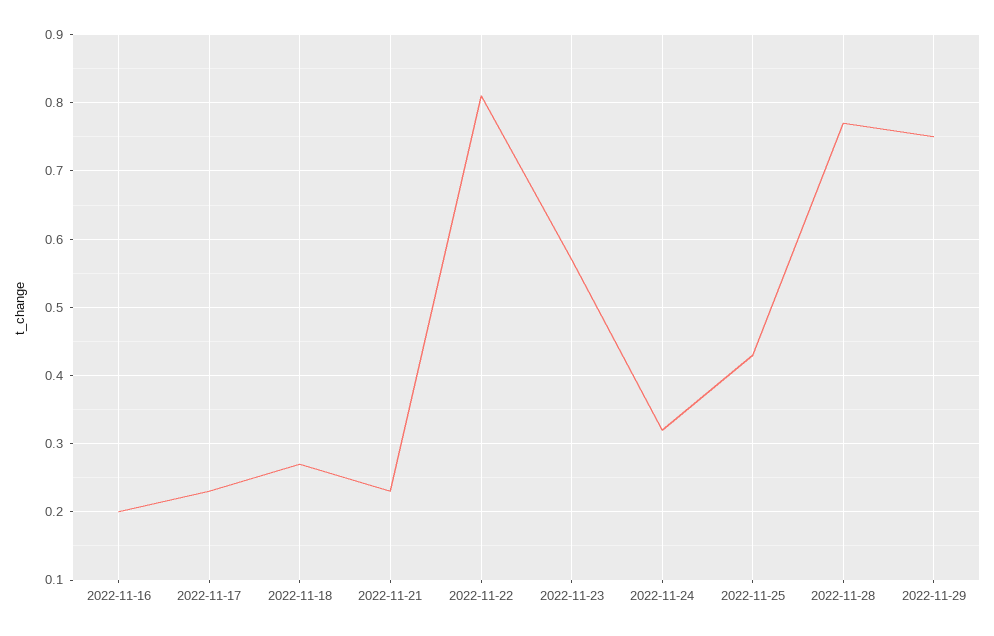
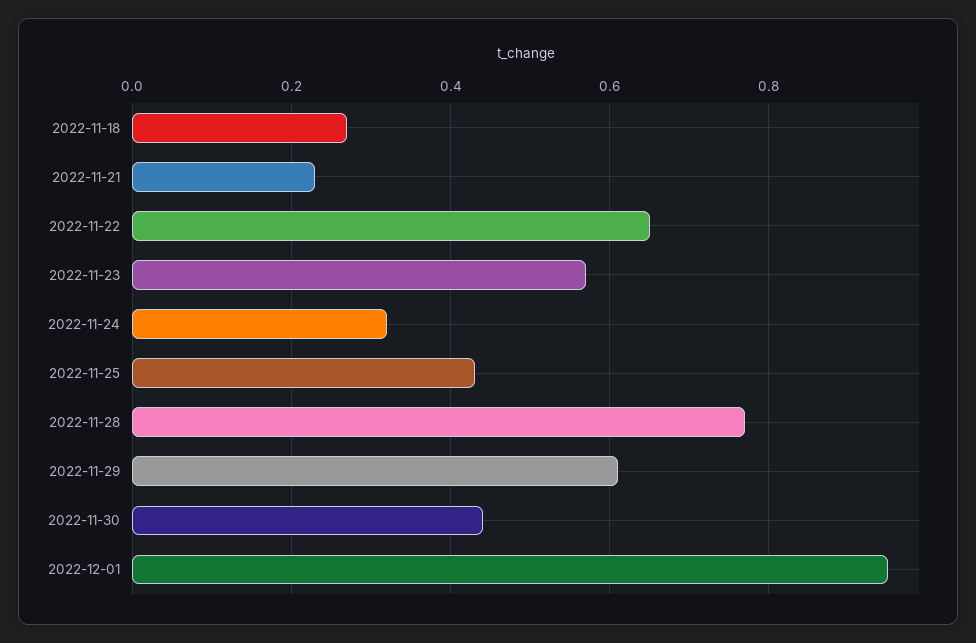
2022-11-16: 0.2 -> none
2022-11-17: 0.23 -> none
2022-11-22: 0.81 -> 0.65
2022-11-29: 0.75 -> 0.6
2022-11-30: none -> 0.45
2022-12-01: none -> 0.95

